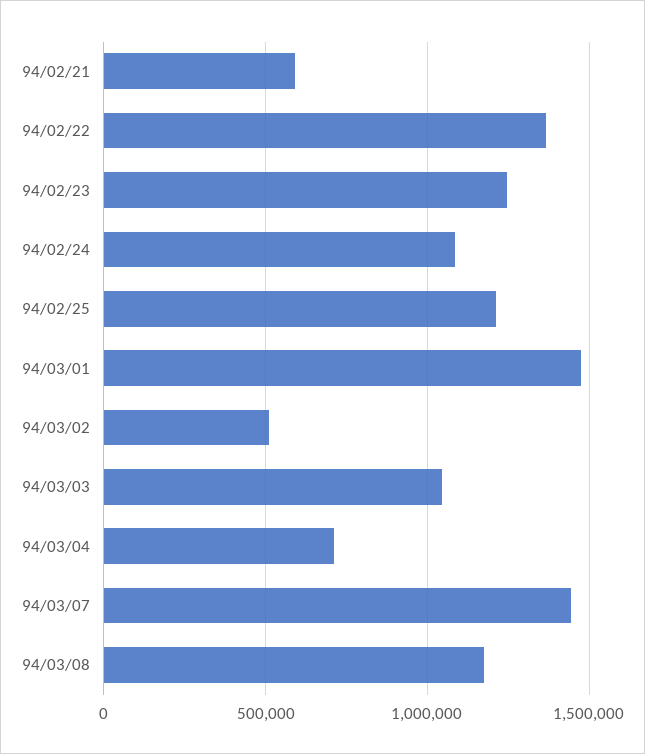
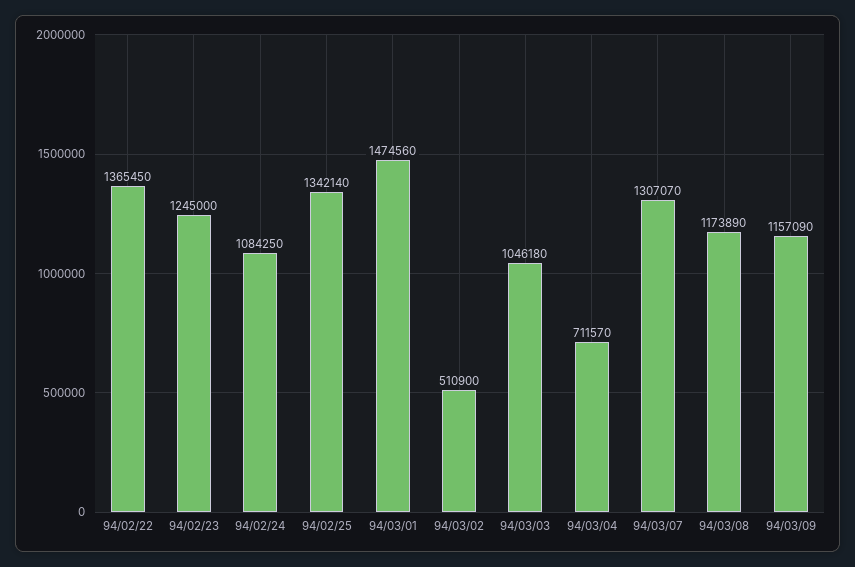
94/02/21: 600000 -> none
94/02/25: 1200000 -> 1342140
94/03/07: 1450000 -> 1307070
94/03/09: none -> 1157090

